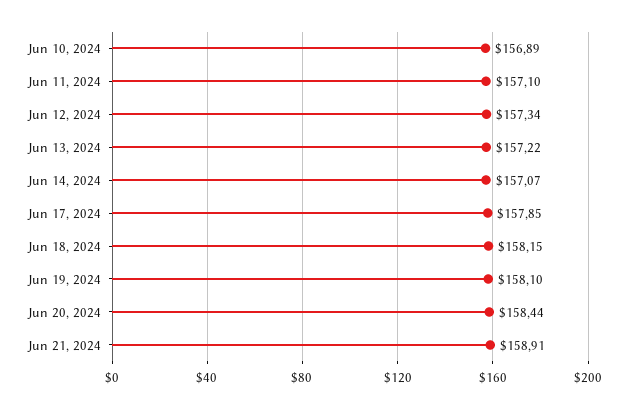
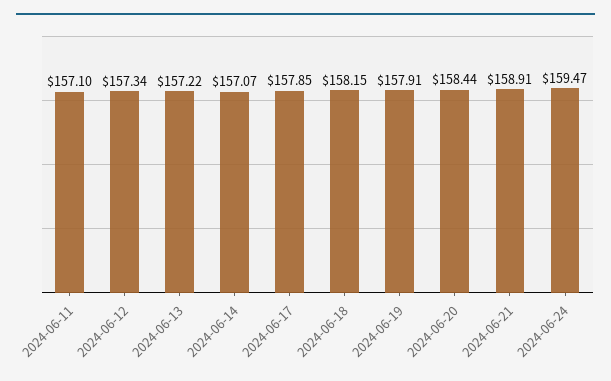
Jun 10, 2024: 156.89 -> none
Jun 19, 2024: 158.1 -> 157.91
2024-06-24: none -> 159.47

